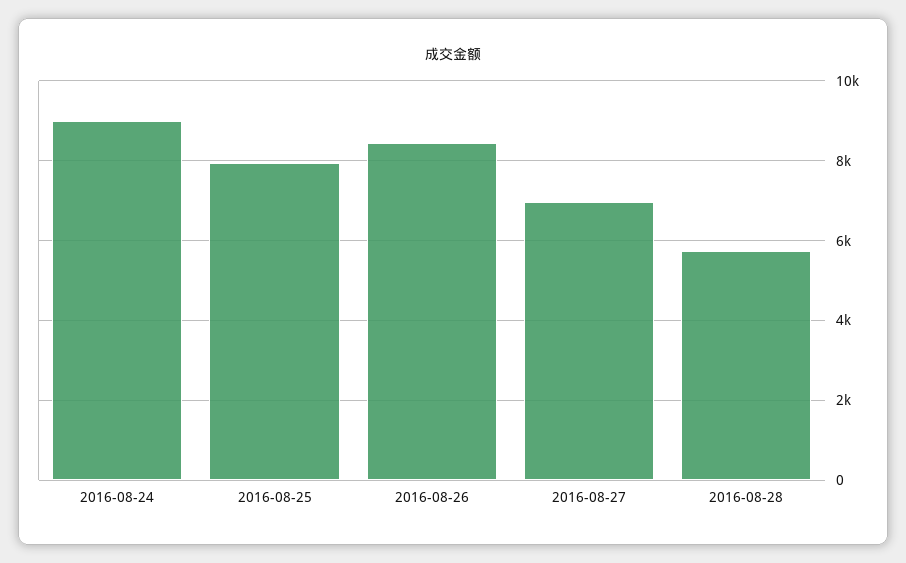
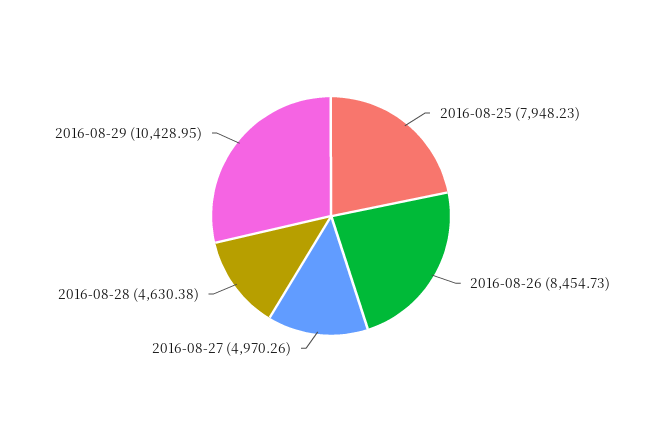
2016-08-24: 9000 -> none
2016-08-27: 7000 -> 4970.26
2016-08-28: 5800 -> 4630.38
2016-08-29: none -> 10428.95

